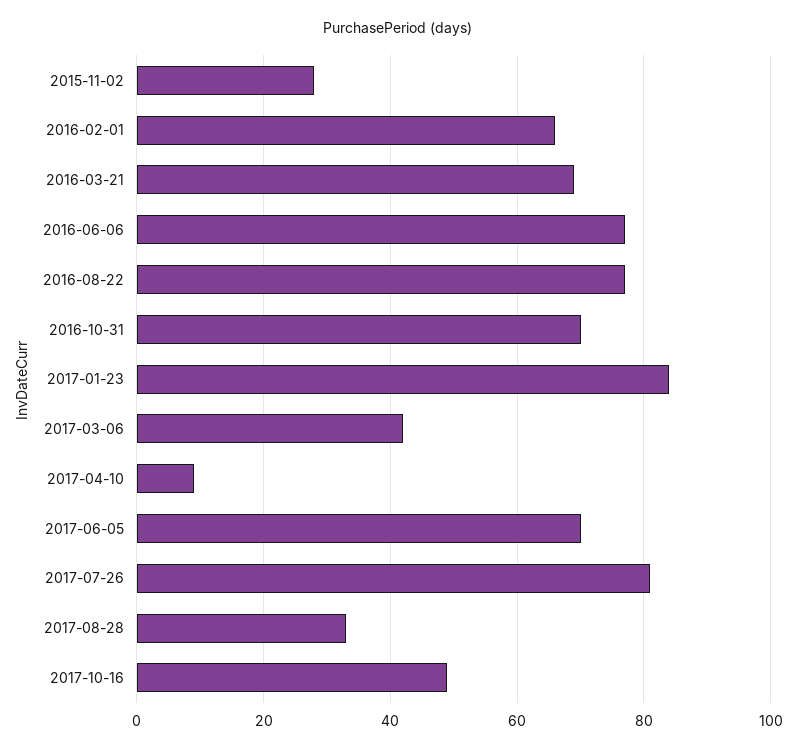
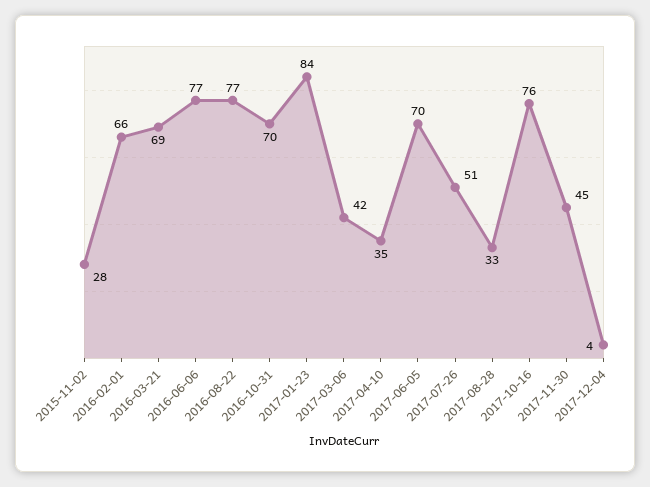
2017-04-10: 10 -> 35
2017-07-26: 80 -> 51
2017-10-16: 50 -> 76
2017-11-30: none -> 45
2017-12-04: none -> 4

